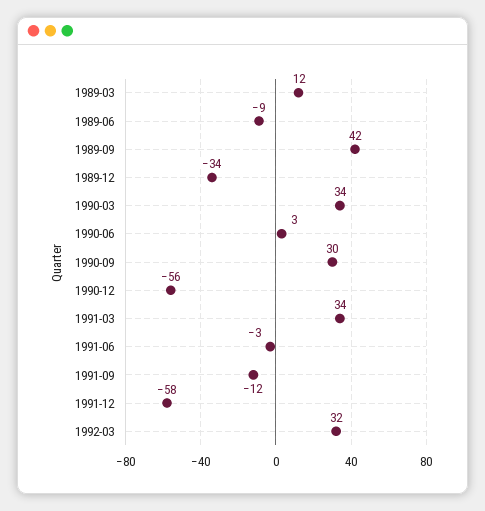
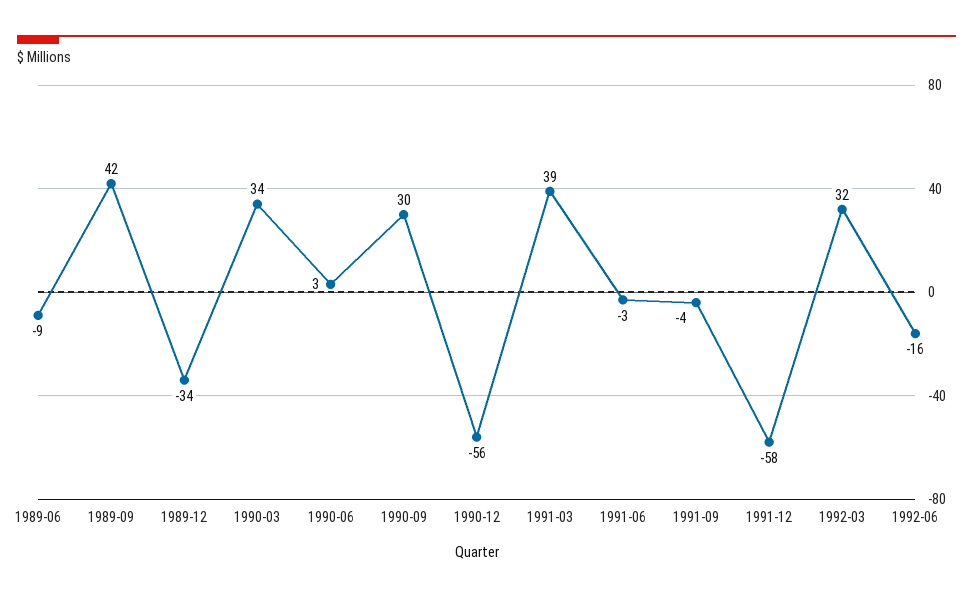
1989-03: 12 -> none
1991-03: 34 -> 39
1991-09: -12 -> -4
1992-06: none -> -16

